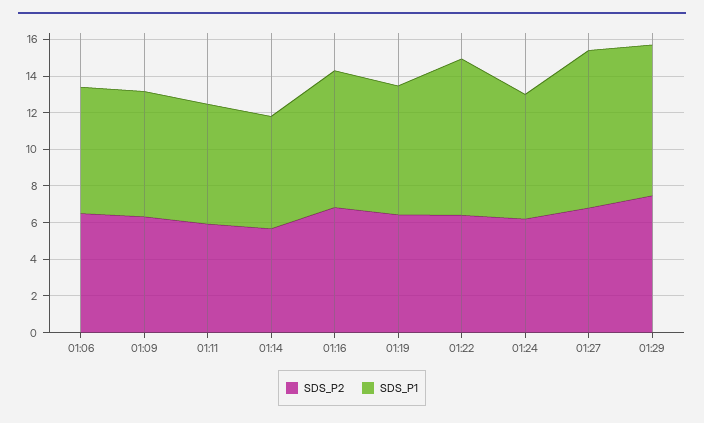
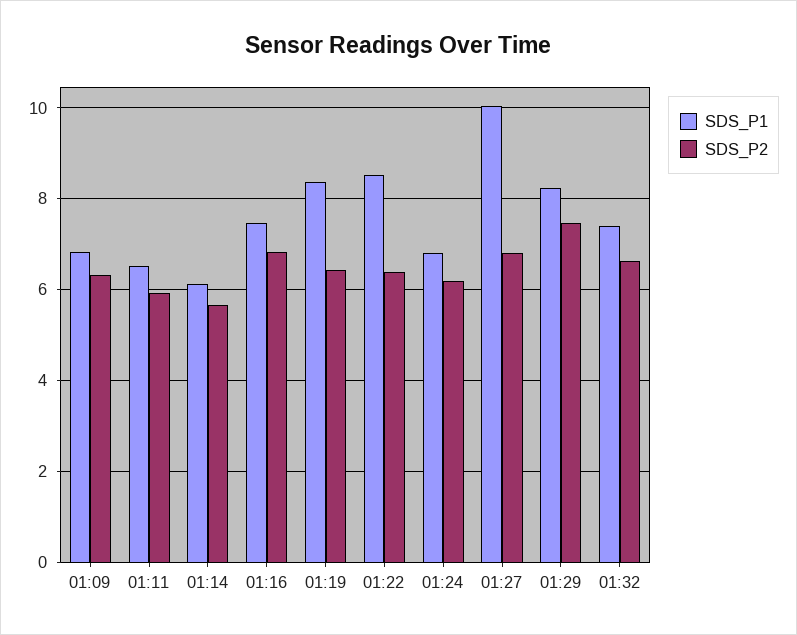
SDS_P2, 01:06: 6.5 -> none
SDS_P1, 01:06: 7 -> none
SDS_P1, 01:19: 7 -> 8.4
SDS_P1, 01:27: 8.5 -> 10
SDS_P1, 01:32: none -> 7.4
SDS_P2, 01:32: none -> 6.6

